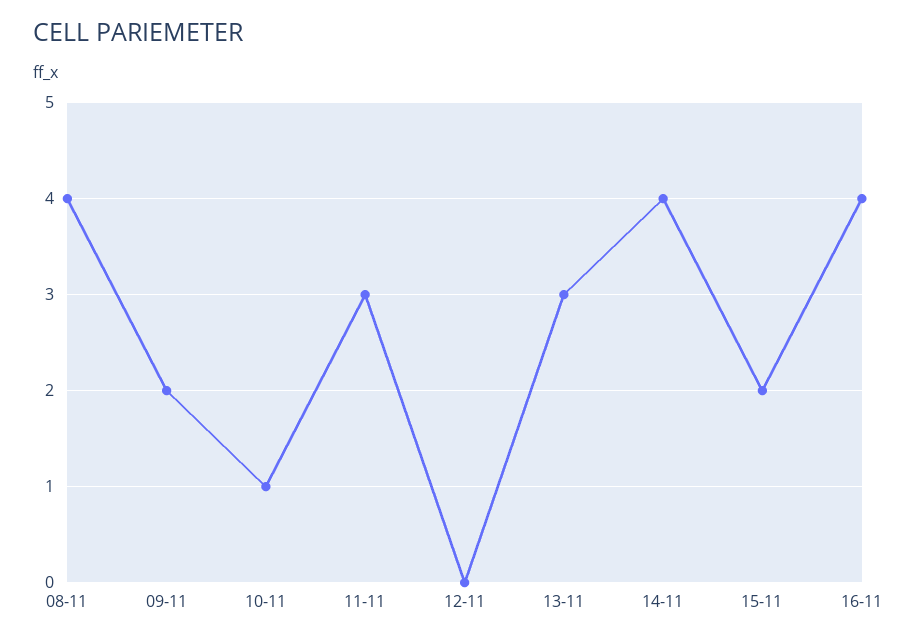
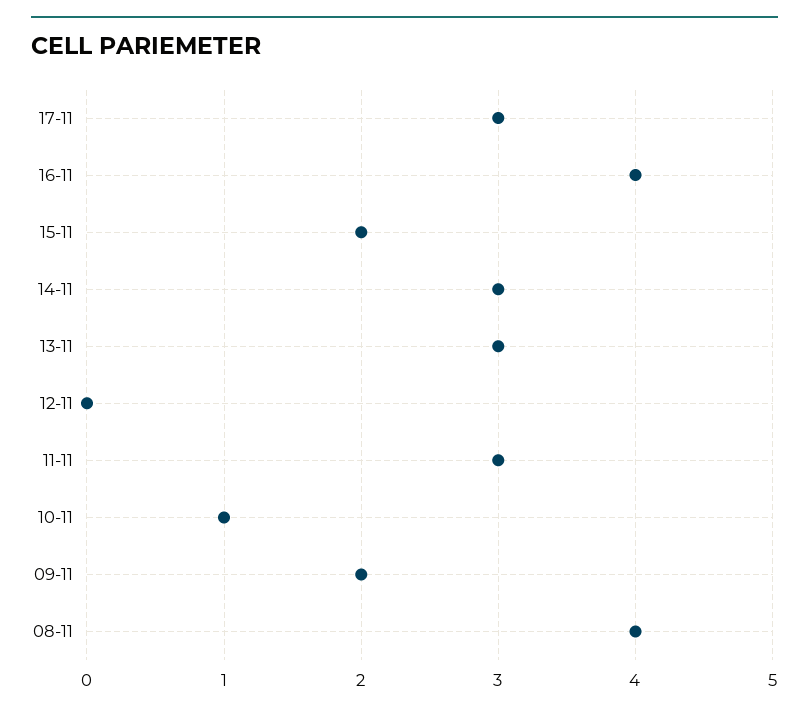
14-11: 4 -> 3
17-11: none -> 3

